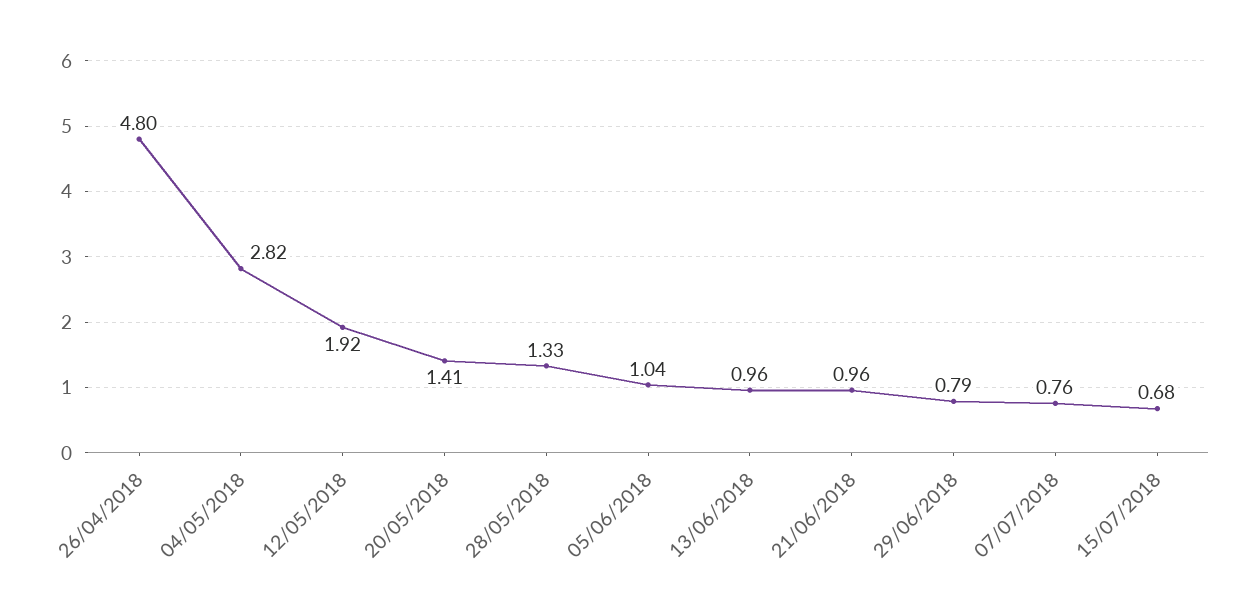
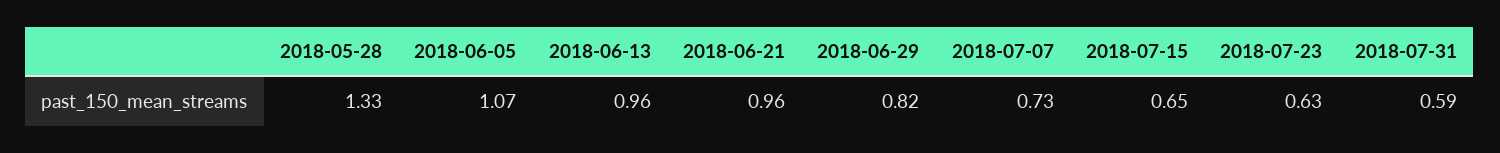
26/04/2018: 4.8 -> none
04/05/2018: 2.82 -> none
12/05/2018: 1.92 -> none
20/05/2018: 1.41 -> none
05/06/2018: 1.04 -> 1.07
29/06/2018: 0.79 -> 0.82
07/07/2018: 0.76 -> 0.73
15/07/2018: 0.68 -> 0.65
2018-07-23: none -> 0.63
2018-07-31: none -> 0.59

